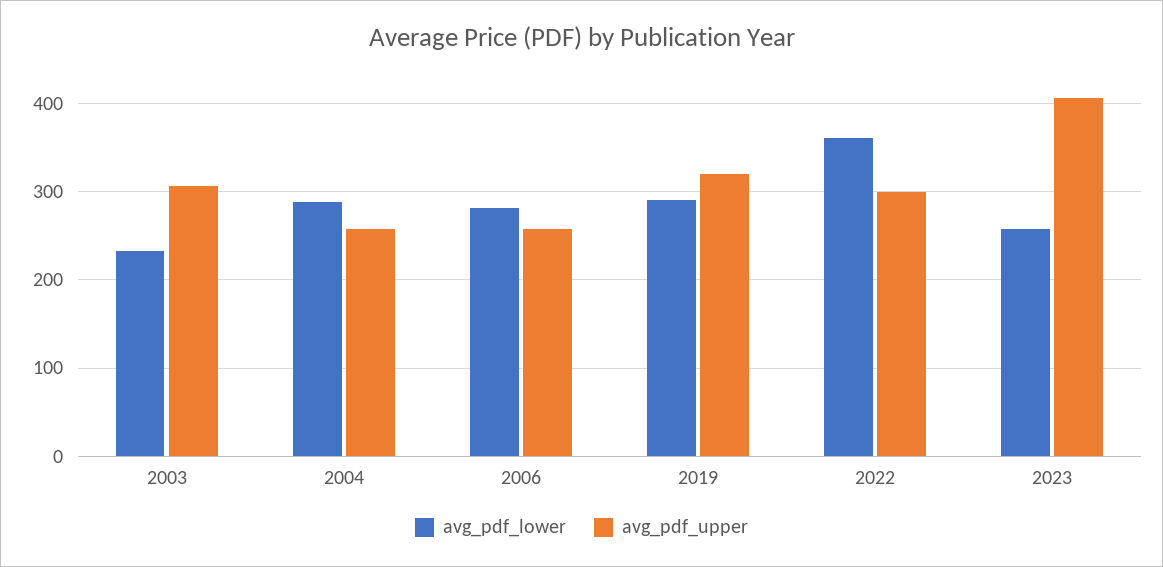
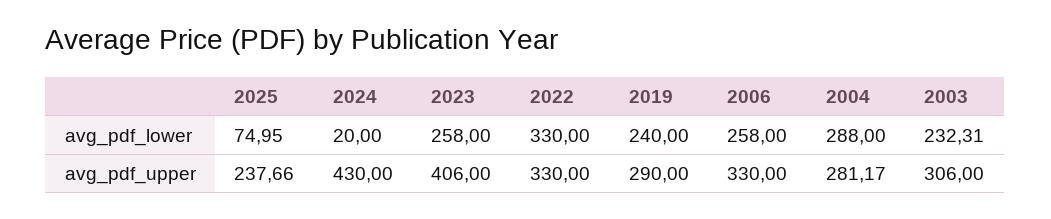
avg_pdf_upper, 2004: 260 -> 281.17
avg_pdf_lower, 2006: 280 -> 258
avg_pdf_upper, 2006: 260 -> 330
avg_pdf_lower, 2019: 290 -> 240
avg_pdf_upper, 2019: 320 -> 290
avg_pdf_lower, 2022: 360 -> 330
avg_pdf_upper, 2022: 300 -> 330
avg_pdf_lower, 2025: none -> 74.95
avg_pdf_lower, 2024: none -> 20
avg_pdf_upper, 2025: none -> 237.66
avg_pdf_upper, 2024: none -> 430

